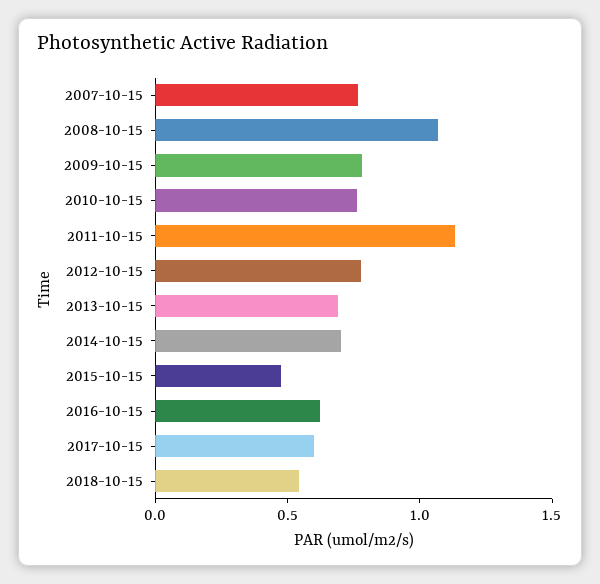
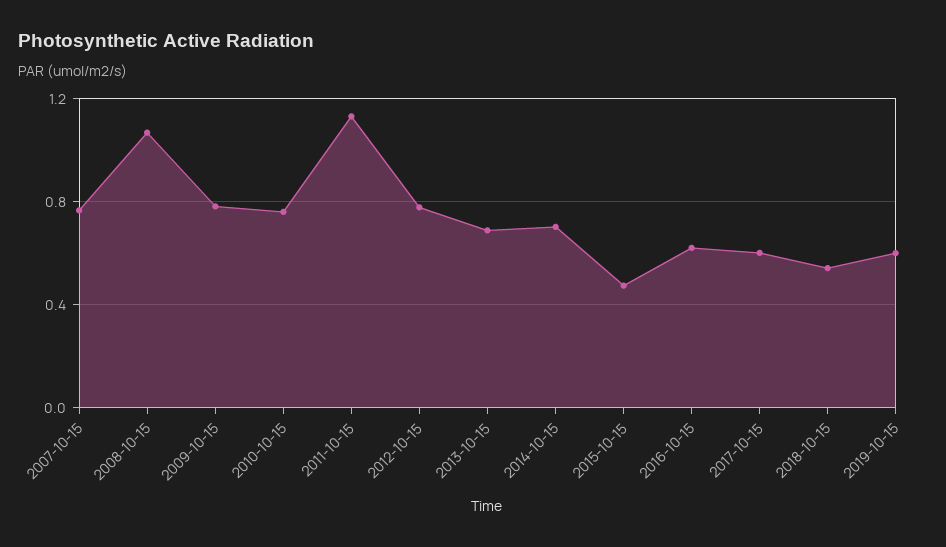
2019-10-15: none -> 0.6

